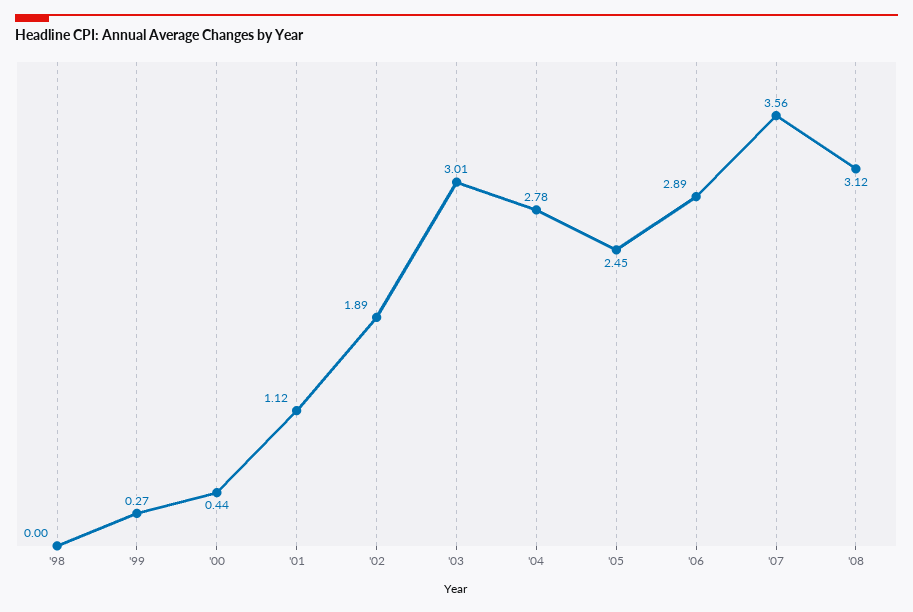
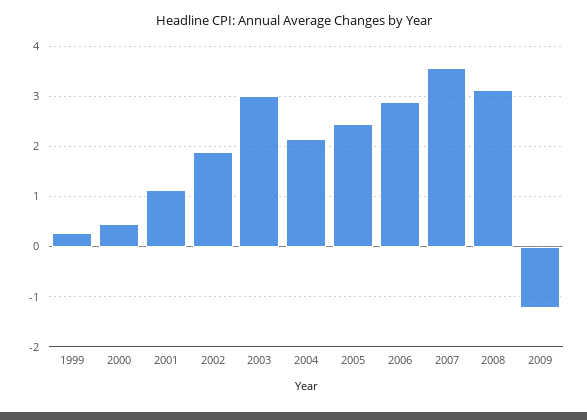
'98: 0 -> none
'04: 2.78 -> 2.2
2009: none -> -1.2

